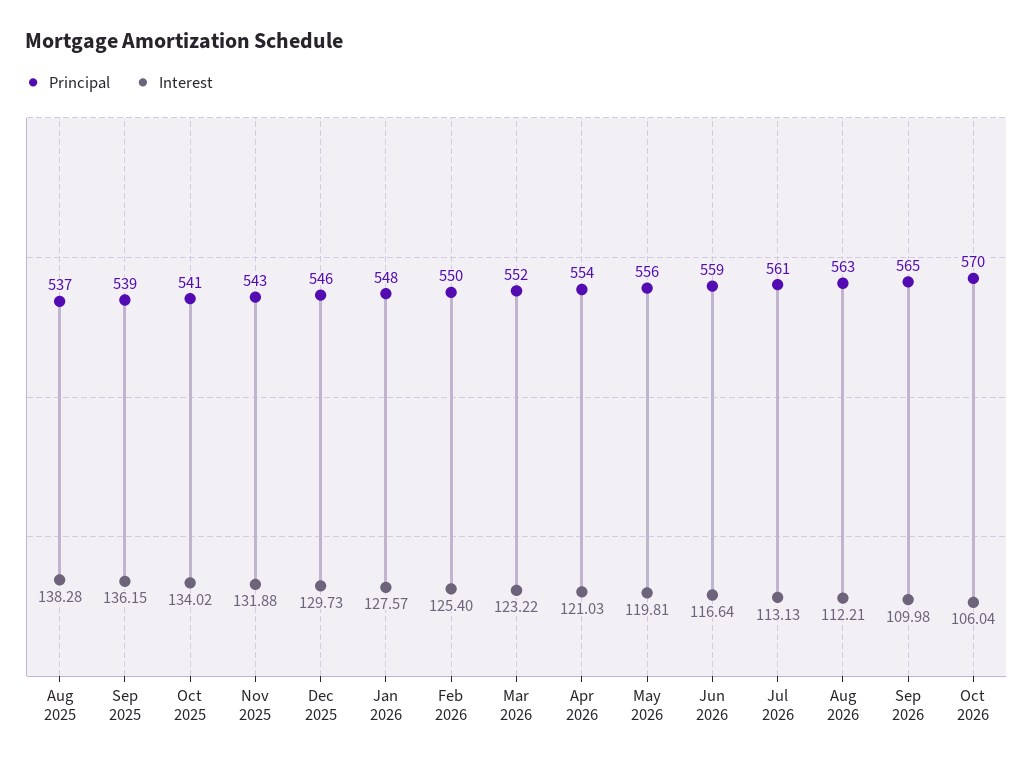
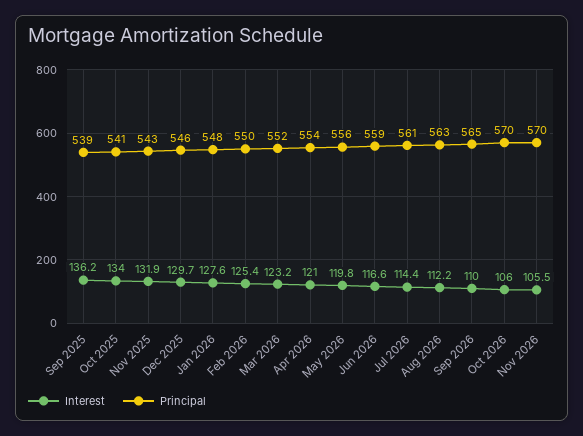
Principal, Aug 2025: 537 -> none
Interest, Aug 2025: 138.28 -> none
Interest, Jul 2026: 113.13 -> 114.4
Interest, Nov 2026: none -> 105.5
Principal, Nov 2026: none -> 570

